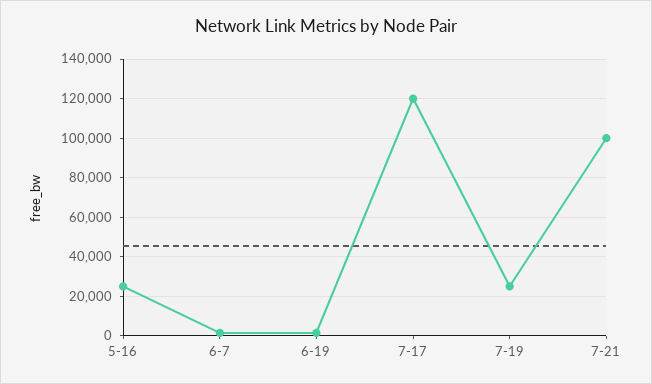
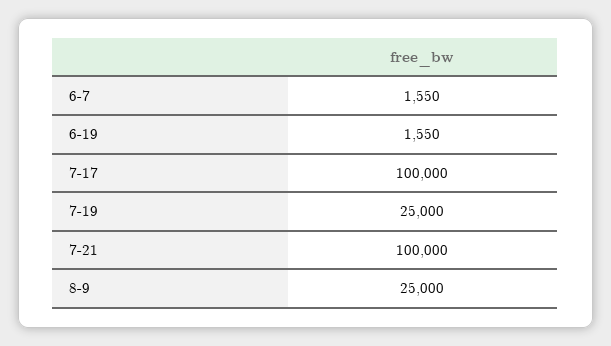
5-16: 25000 -> none
7-17: 120000 -> 100000
8-9: none -> 25000

